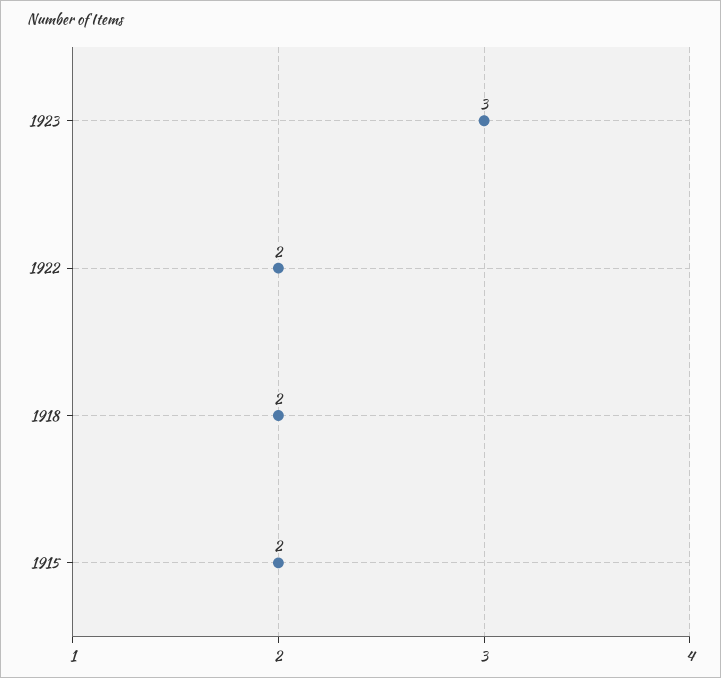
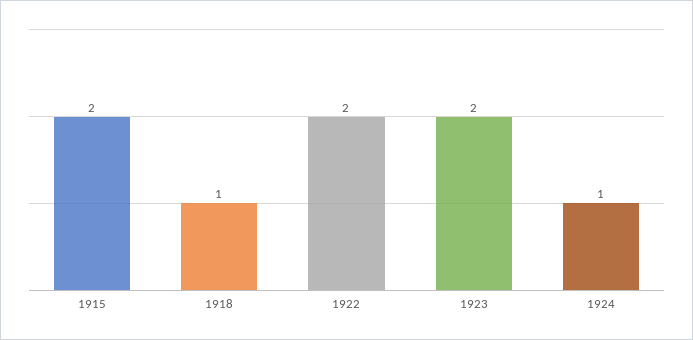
1923: 3 -> 2
1918: 2 -> 1
1924: none -> 1

